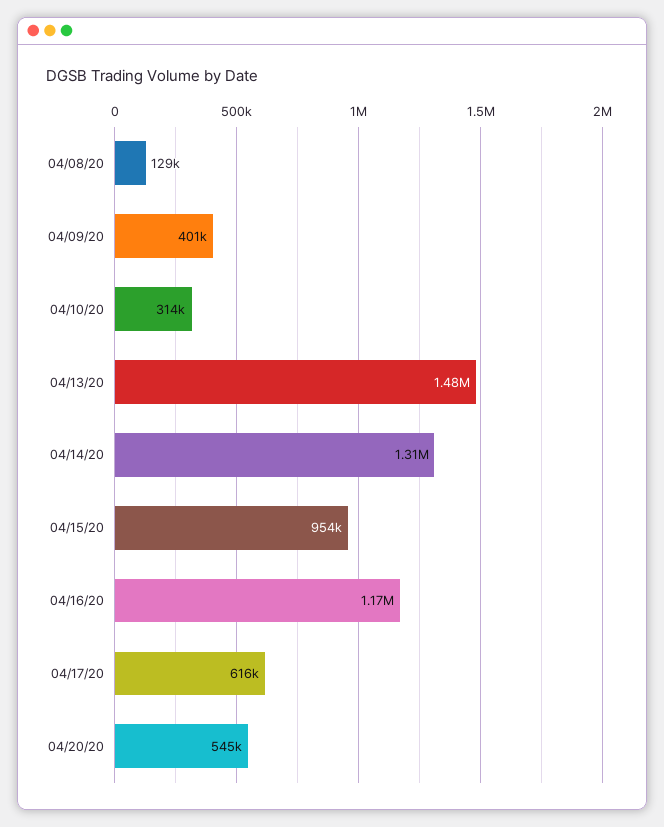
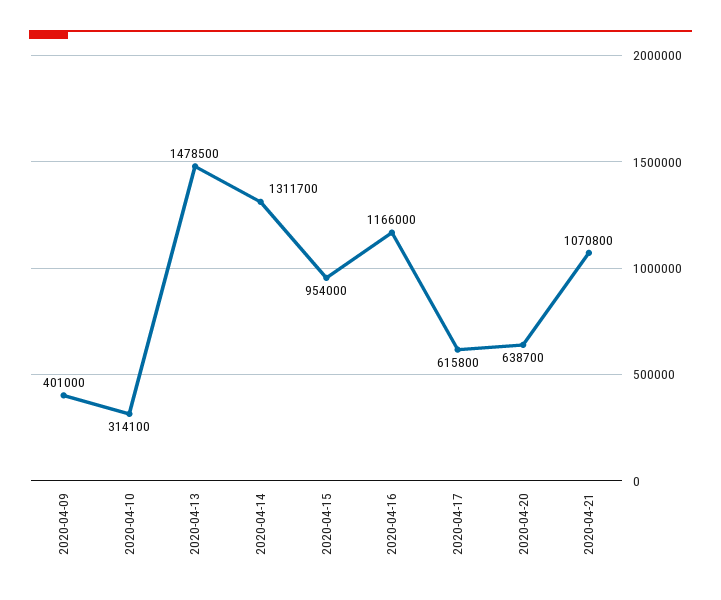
04/08/20: 129000 -> none
04/20/20: 545000 -> 638700
2020-04-21: none -> 1070800

